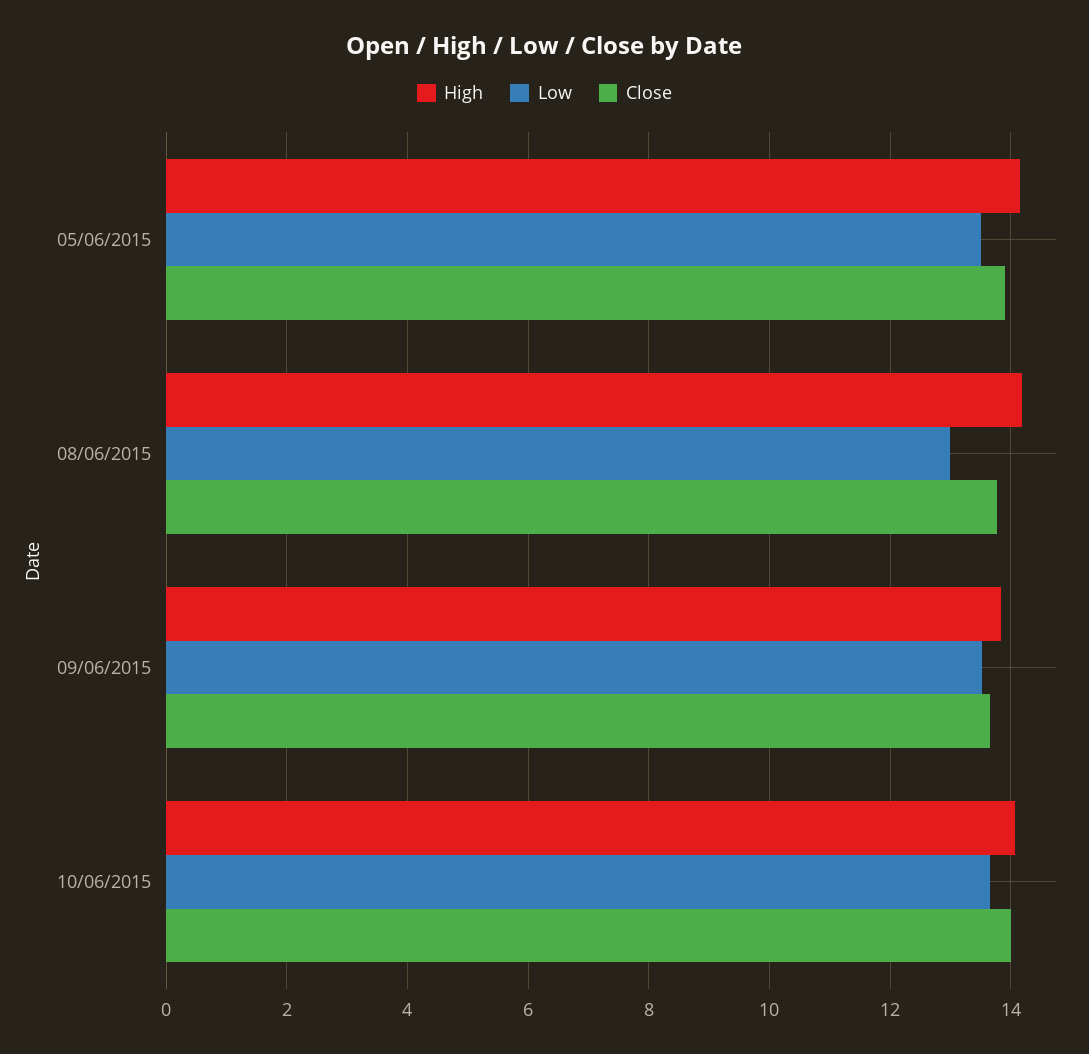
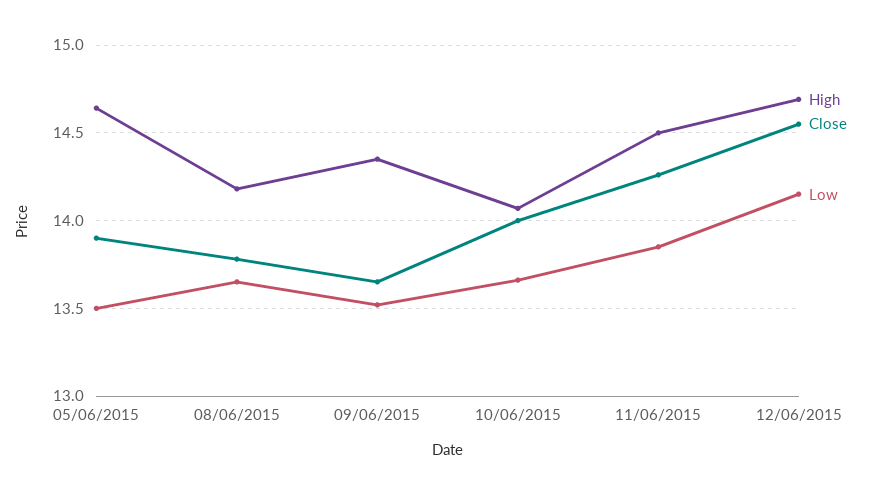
High, 05/06/2015: 14.2 -> 14.65
Low, 08/06/2015: 13 -> 13.65
High, 09/06/2015: 13.8 -> 14.35
High, 11/06/2015: none -> 14.5
Close, 11/06/2015: none -> 14.25
Low, 11/06/2015: none -> 13.85
High, 12/06/2015: none -> 14.7
Close, 12/06/2015: none -> 14.55
Low, 12/06/2015: none -> 14.15

